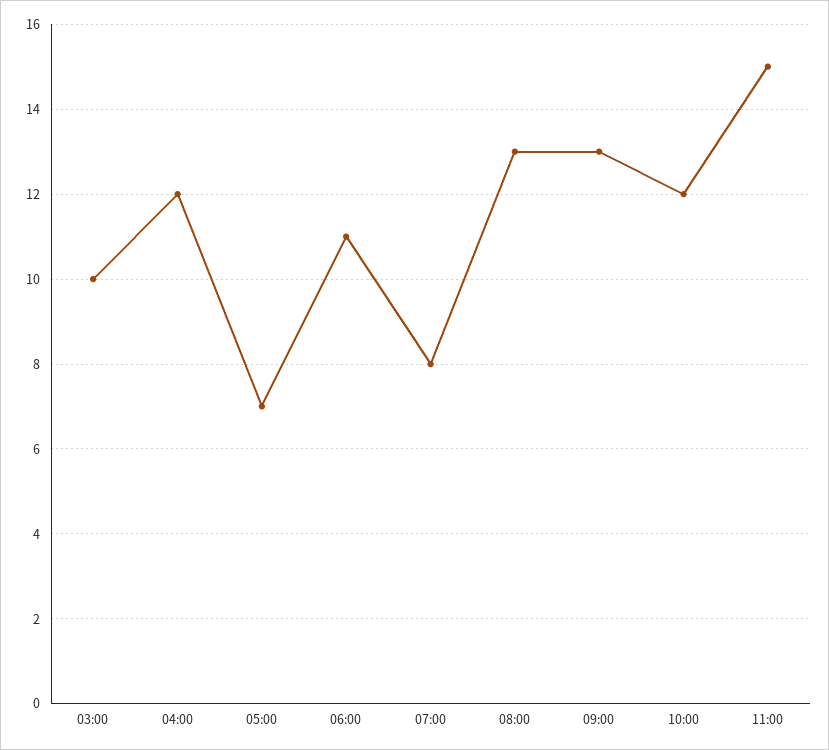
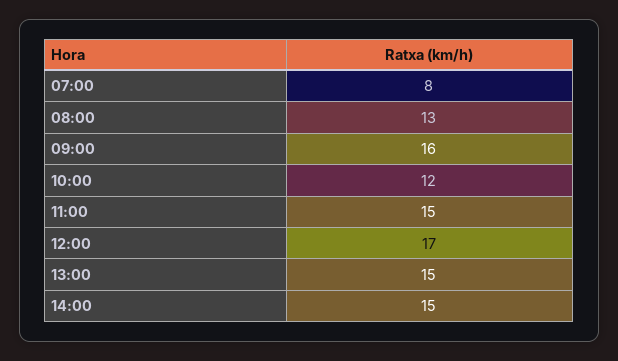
03:00: 10 -> none
04:00: 12 -> none
05:00: 7 -> none
06:00: 11 -> none
09:00: 13 -> 16
12:00: none -> 17
13:00: none -> 15
14:00: none -> 15

